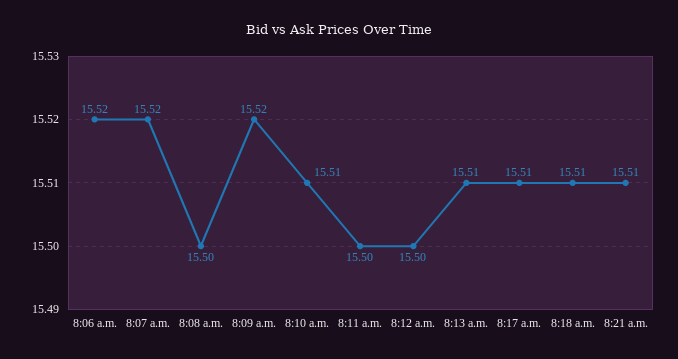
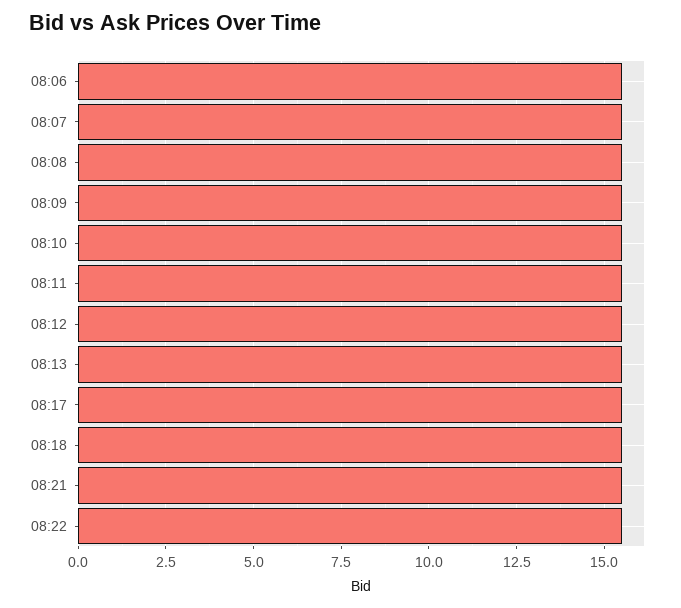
08:22: none -> 15.5

